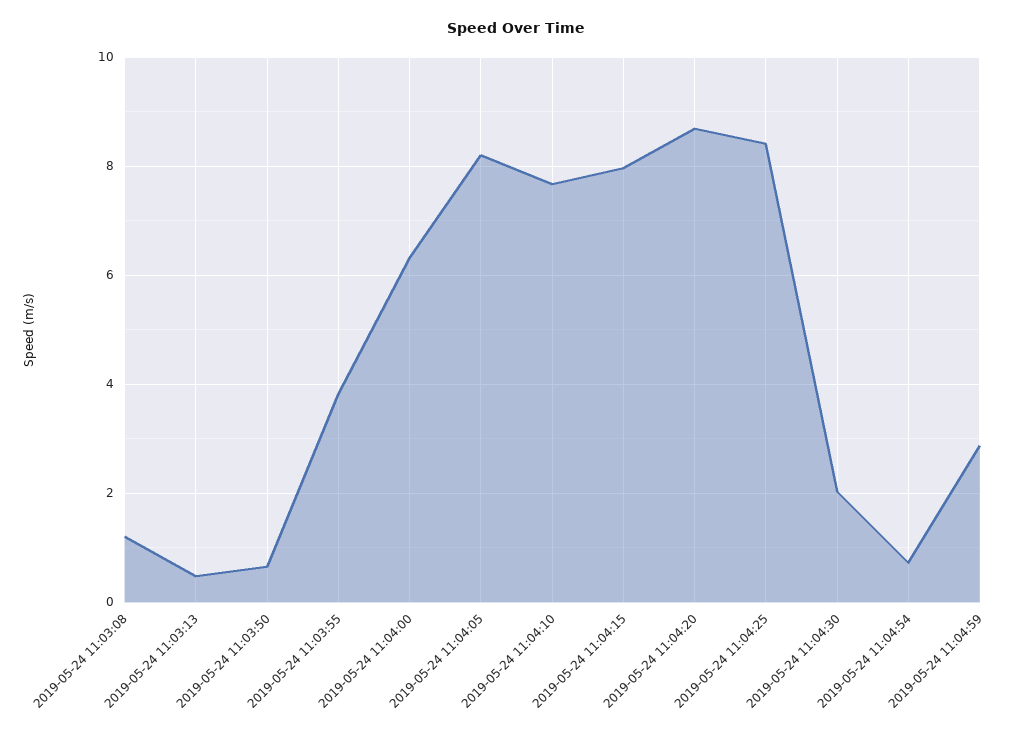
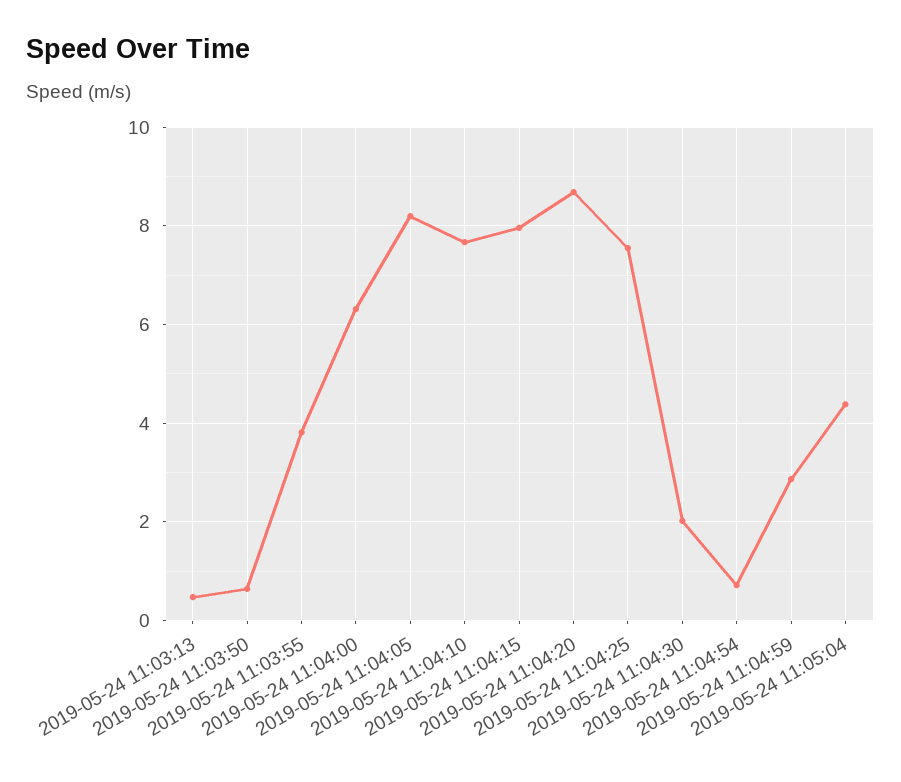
2019-05-24 11:03:08: 1.2 -> none
2019-05-24 11:04:25: 8.4 -> 7.6
2019-05-24 11:05:04: none -> 4.4

